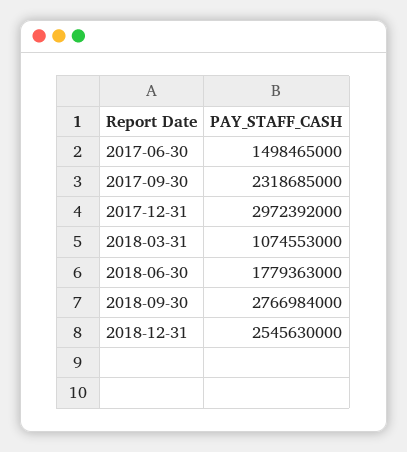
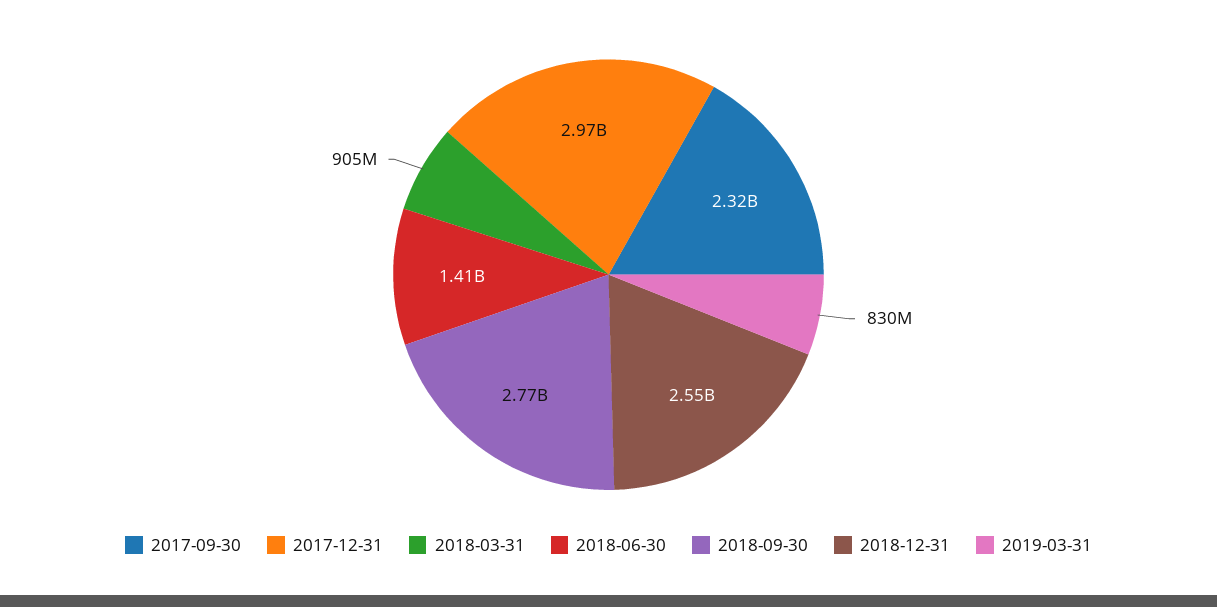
2017-06-30: 1498465000 -> none
2018-03-31: 1074553000 -> 905000000
2018-06-30: 1779363000 -> 1410000000
2019-03-31: none -> 830000000

